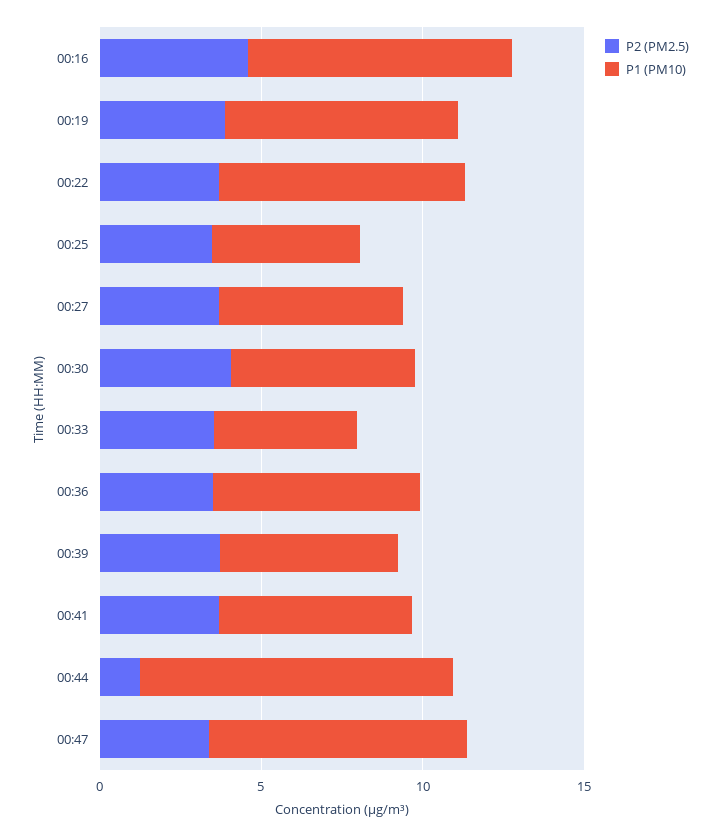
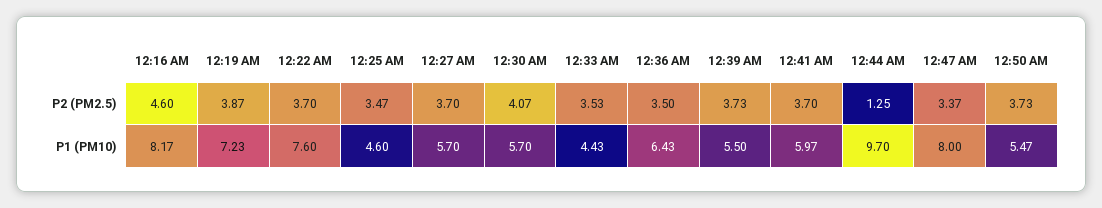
P2 (PM2.5), 12:50 AM: none -> 3.73
P1 (PM10), 12:50 AM: none -> 5.47

